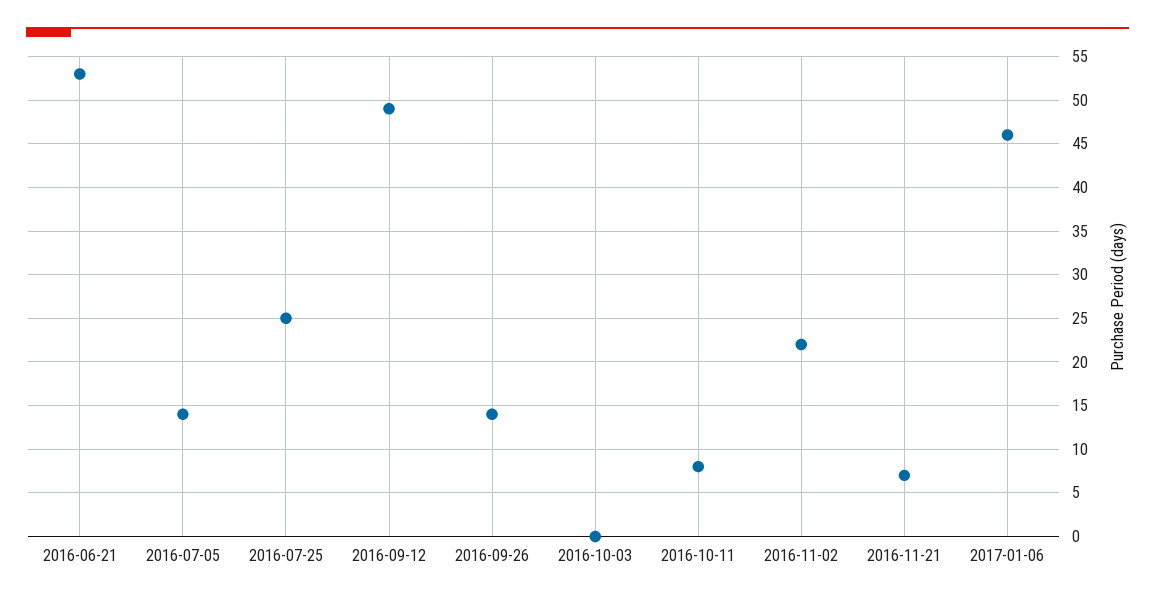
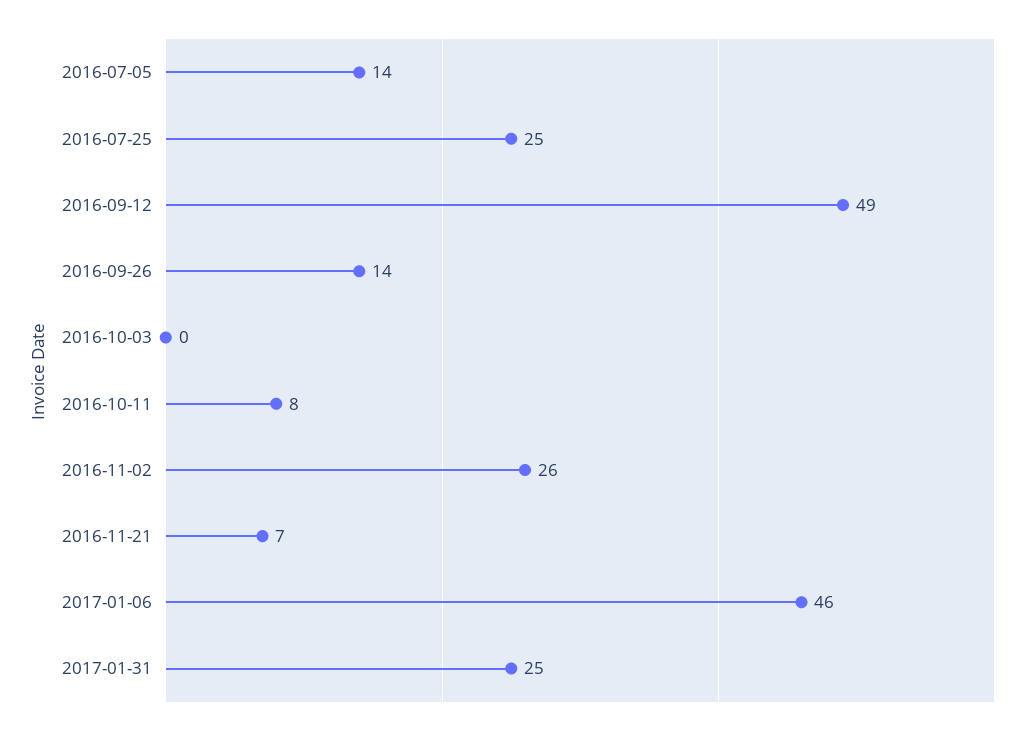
2016-06-21: 53 -> none
2016-11-02: 22 -> 26
2017-01-31: none -> 25

